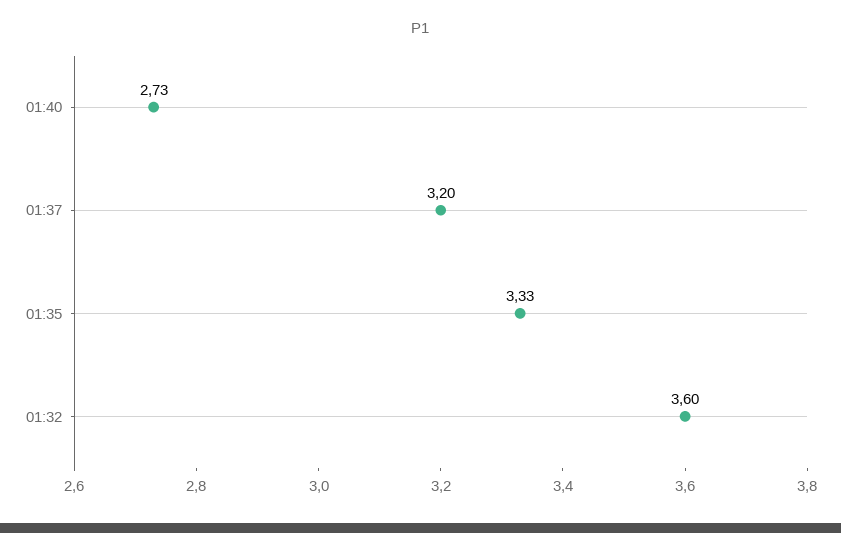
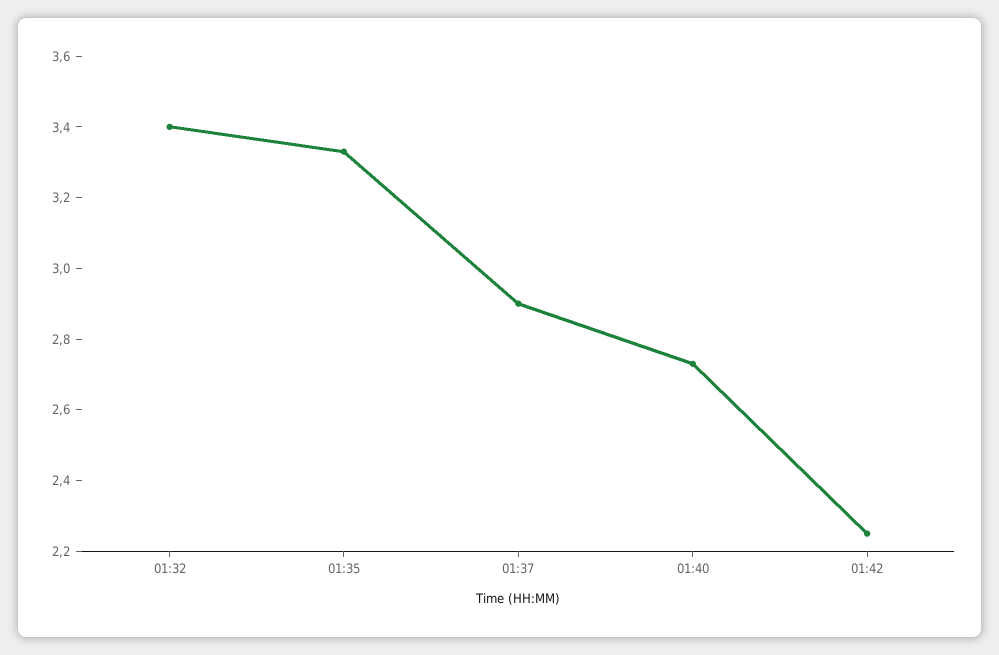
01:37: 3.2 -> 2.9
01:32: 3.6 -> 3.4
01:42: none -> 2.25

